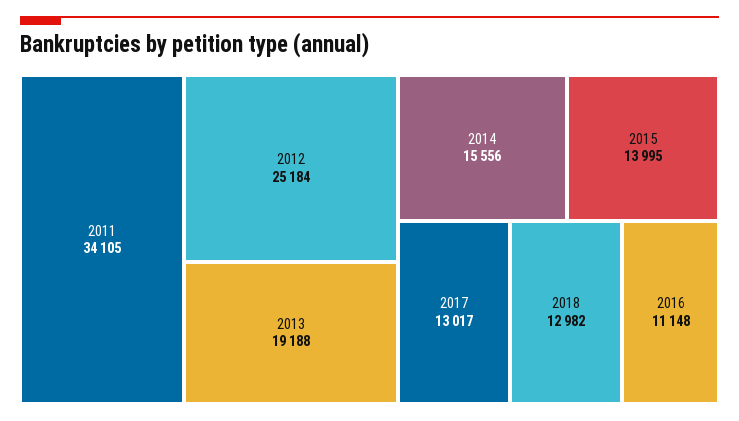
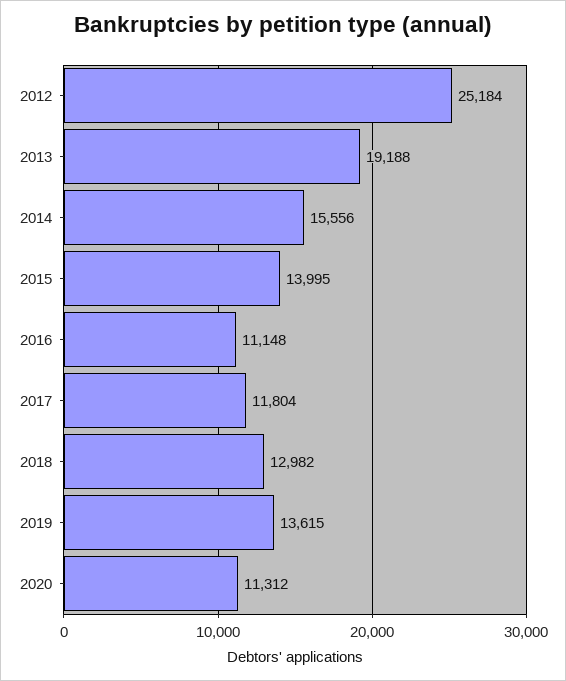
2011: 34105 -> none
2017: 13017 -> 11804
2019: none -> 13615
2020: none -> 11312

